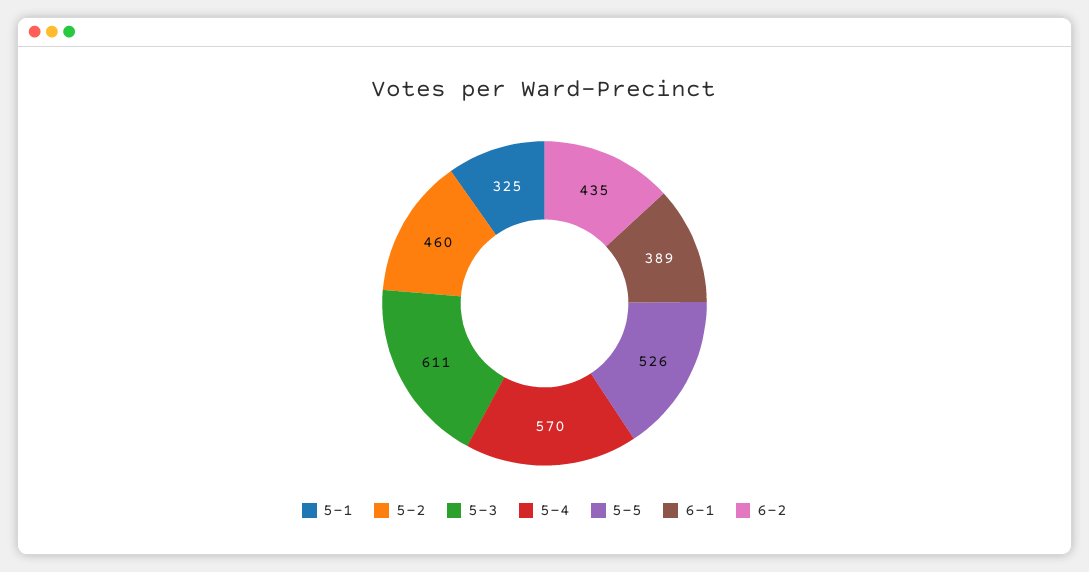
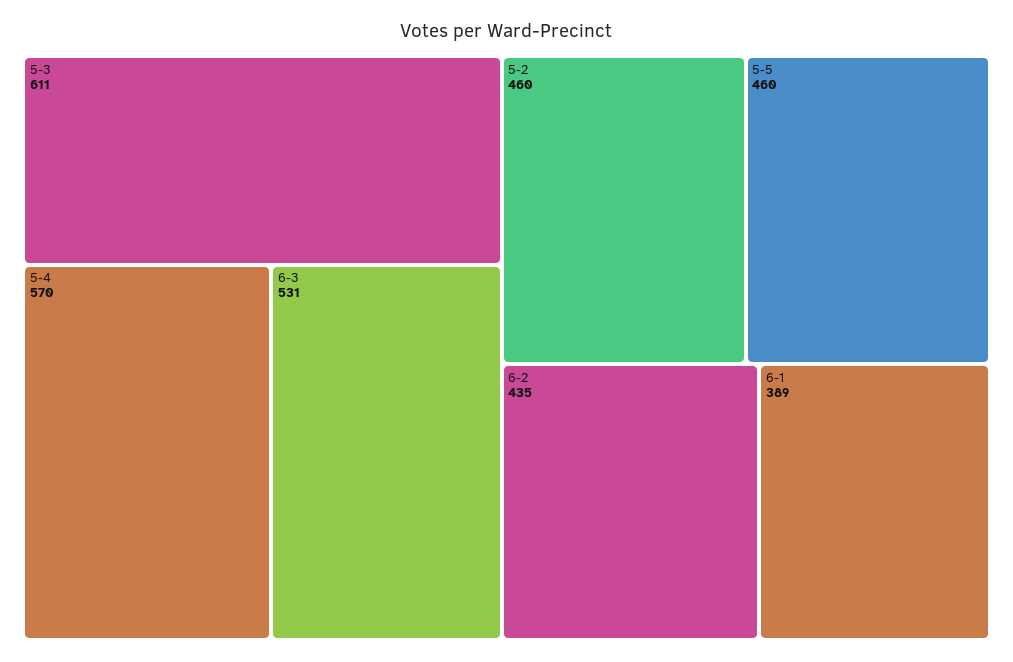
5-1: 325 -> none
5-5: 526 -> 460
6-3: none -> 531

